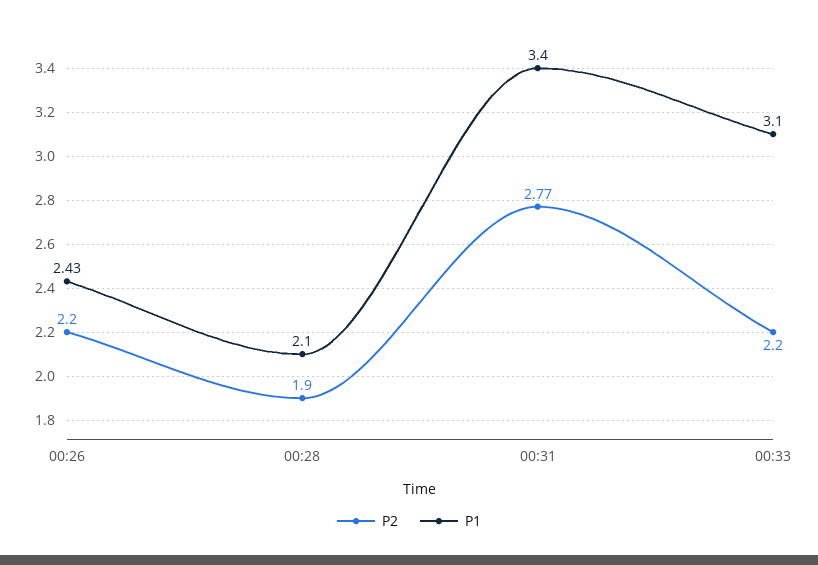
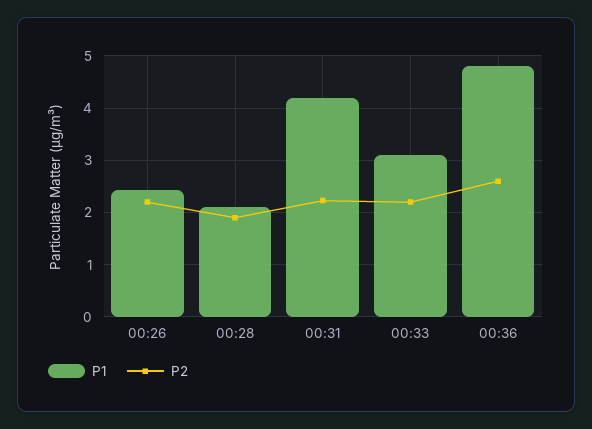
P2, 00:31: 2.77 -> 2.2
P1, 00:31: 3.4 -> 4.2
P1, 00:36: none -> 4.8
P2, 00:36: none -> 2.6

